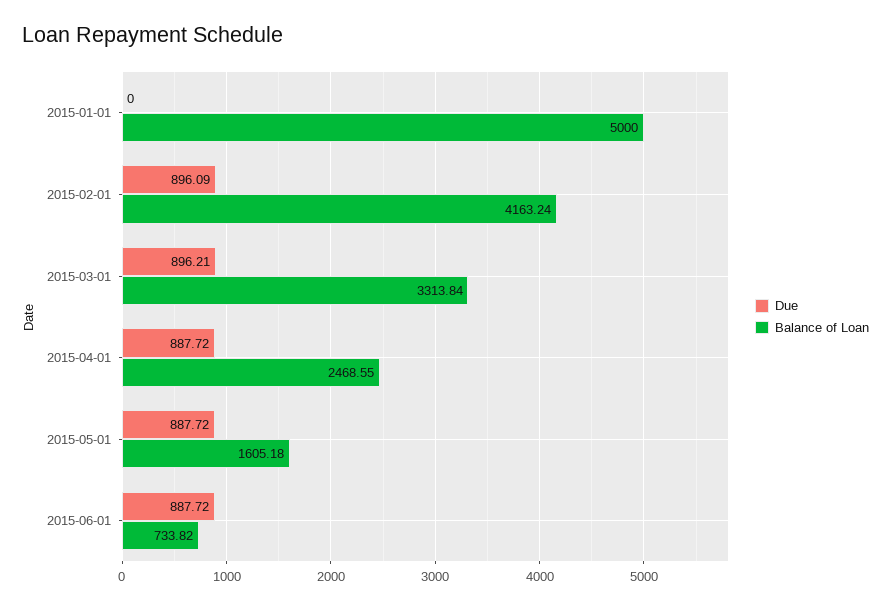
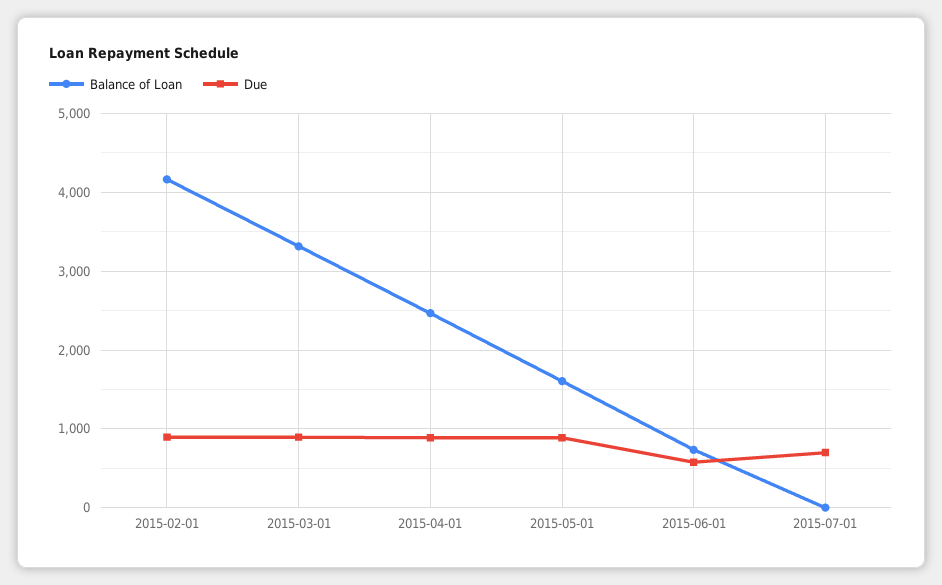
Due, 2015-01-01: 0 -> none
Balance of Loan, 2015-01-01: 5000 -> none
Due, 2015-06-01: 887.72 -> 600
Balance of Loan, 2015-07-01: none -> 0
Due, 2015-07-01: none -> 700

